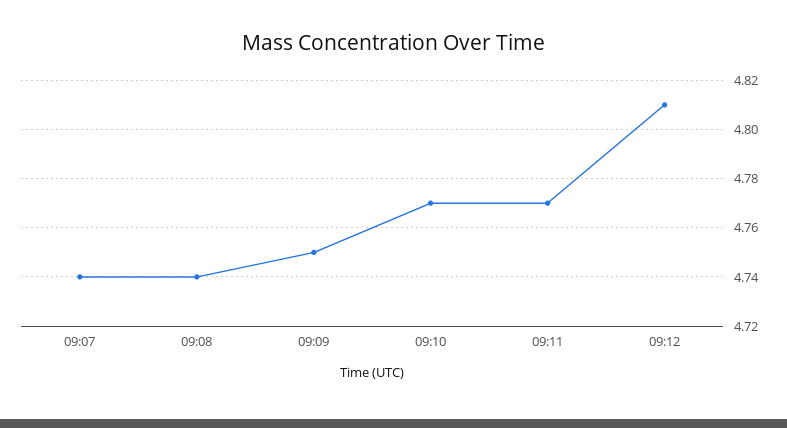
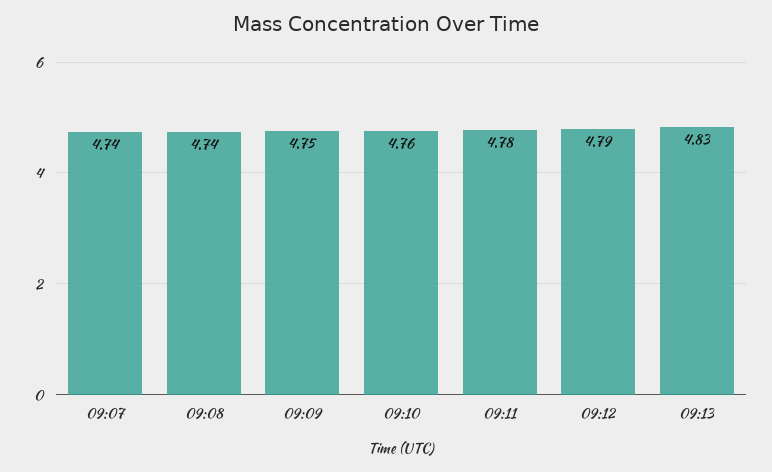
09:10: 4.77 -> 4.76
09:11: 4.77 -> 4.78
09:12: 4.81 -> 4.79
09:13: none -> 4.83

